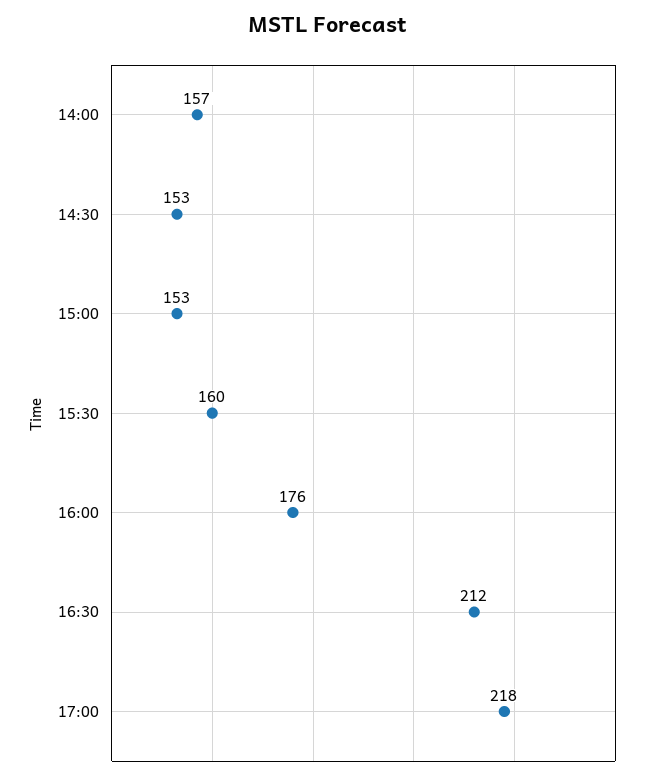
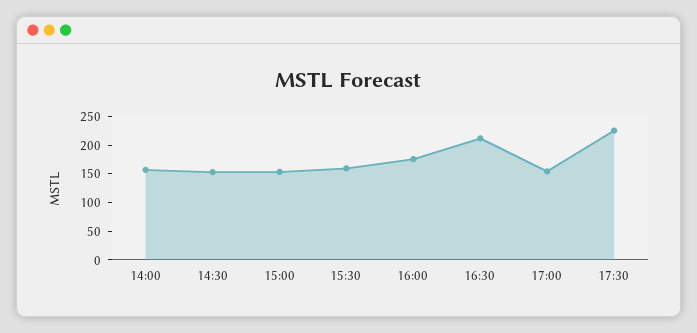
17:00: 218 -> 150
17:30: none -> 225

